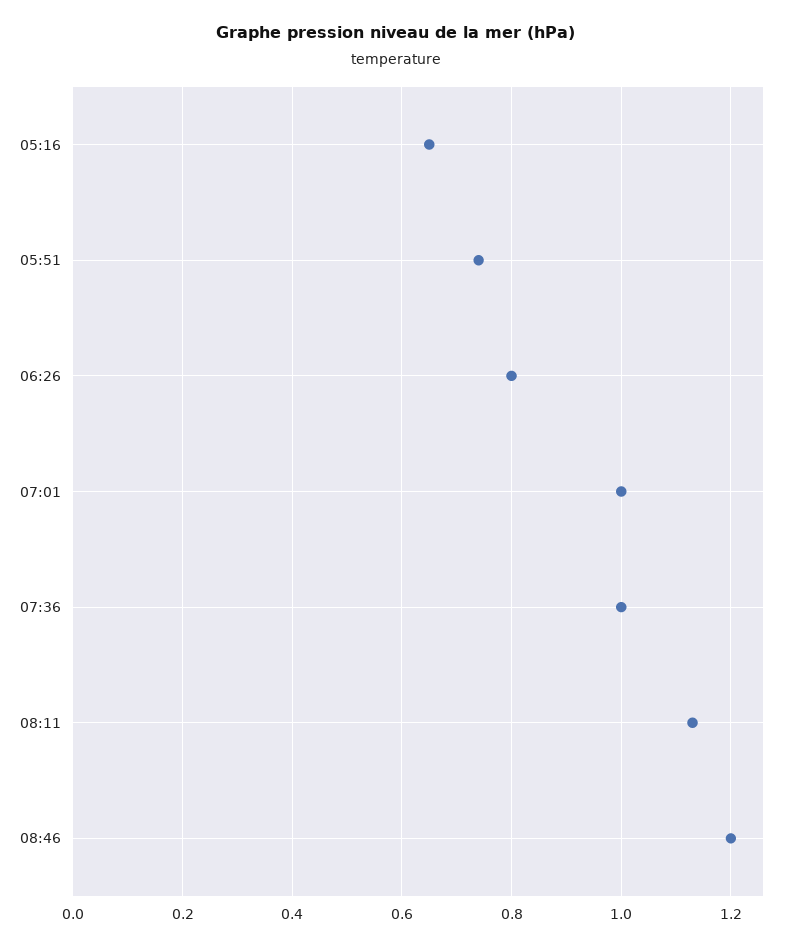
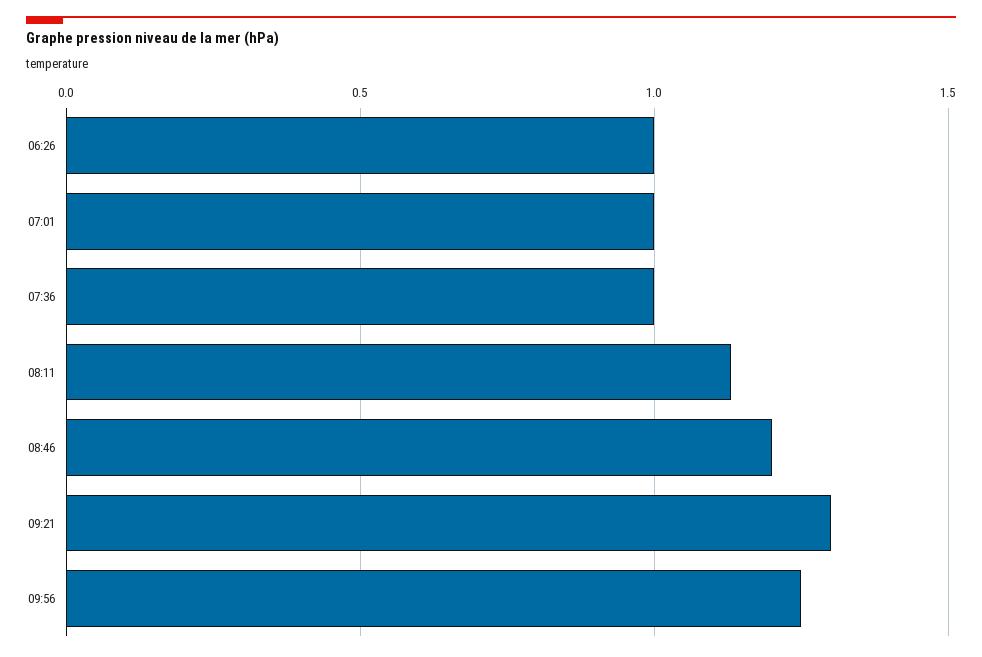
05:16: 0.65 -> none
05:51: 0.75 -> none
06:26: 0.8 -> 1
09:21: none -> 1.3
09:56: none -> 1.25

